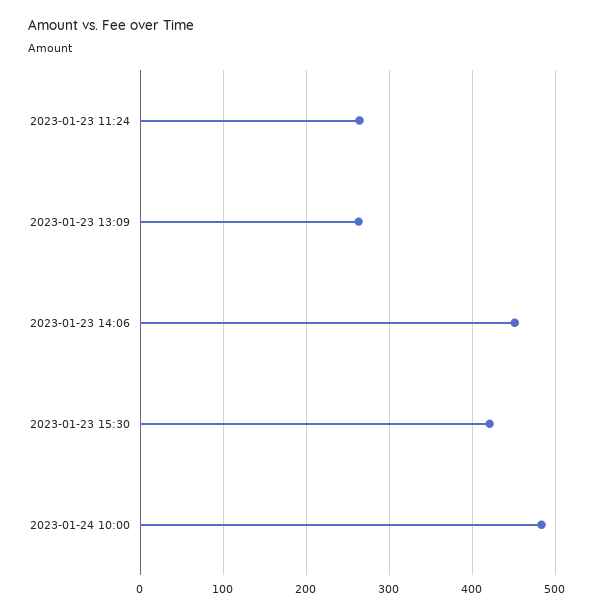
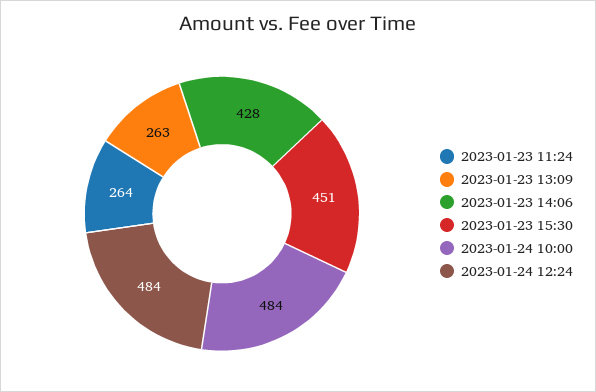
2023-01-23 14:06: 450 -> 428
2023-01-23 15:30: 420 -> 451
2023-01-24 12:24: none -> 484

